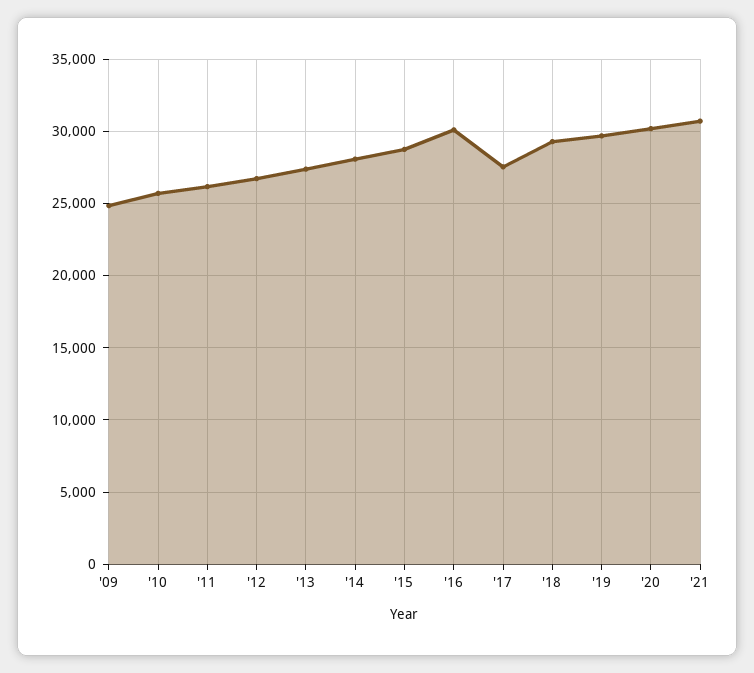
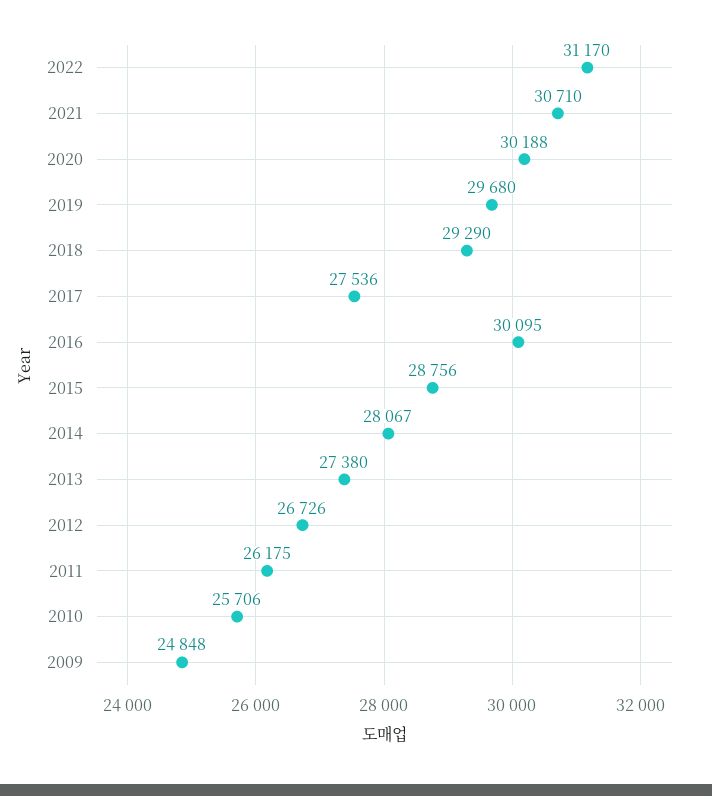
2022: none -> 31170

